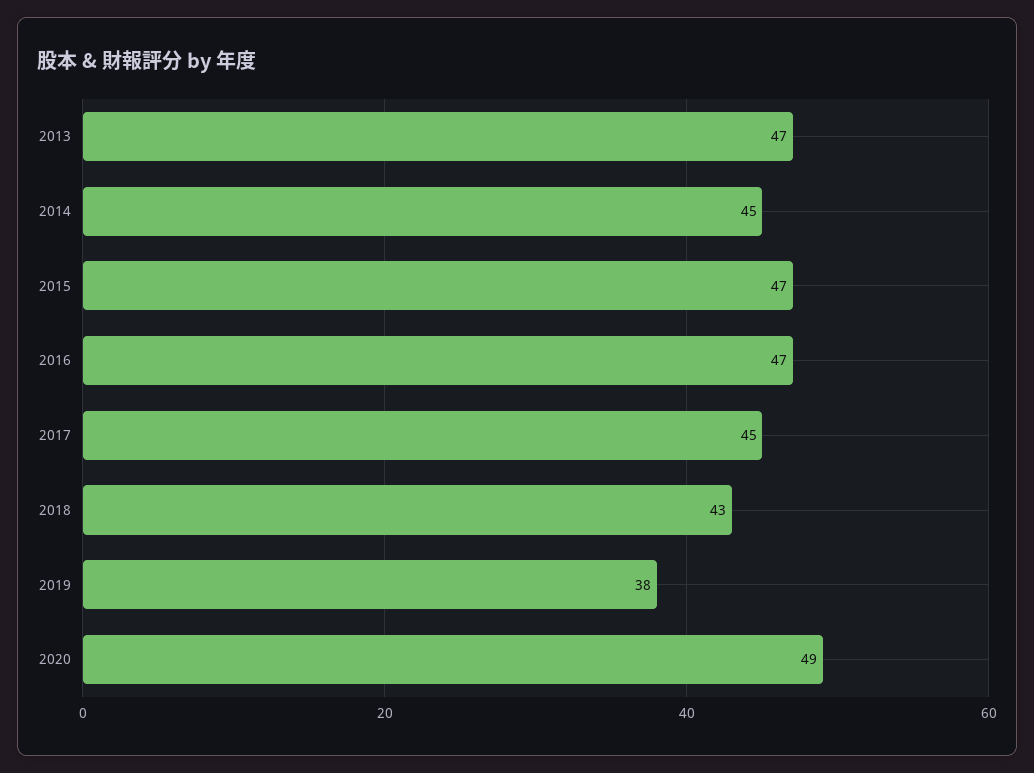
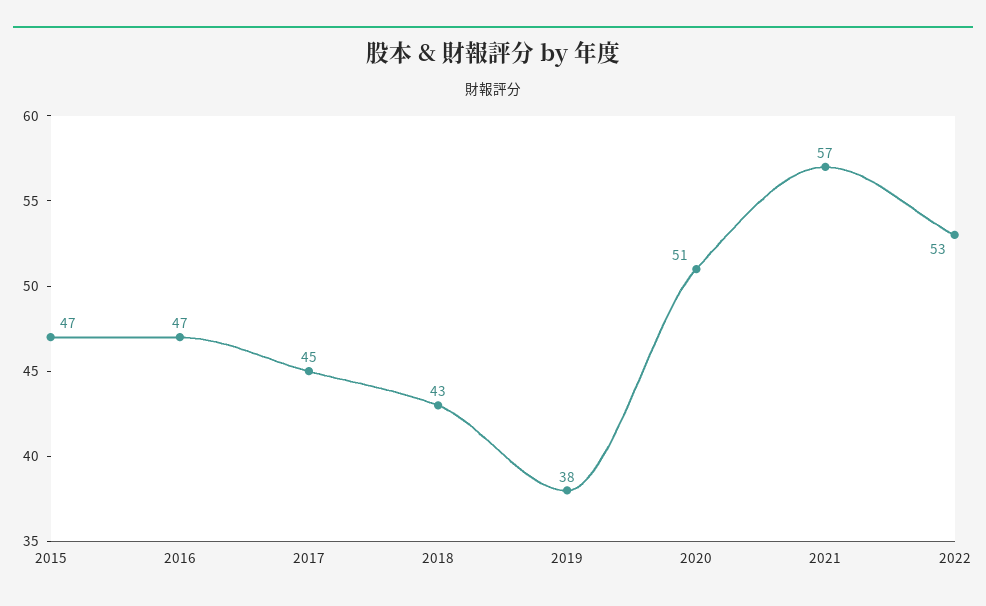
2013: 47 -> none
2014: 45 -> none
2020: 49 -> 51
2021: none -> 57
2022: none -> 53

